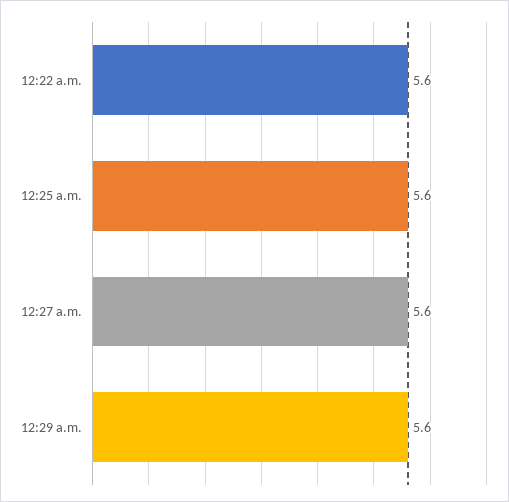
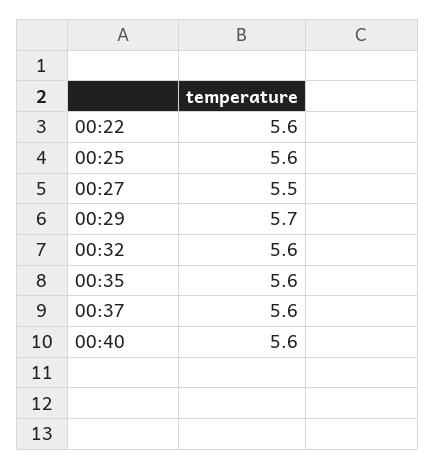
12:27 a.m.: 5.6 -> 5.5
12:29 a.m.: 5.6 -> 5.7
00:32: none -> 5.6
00:35: none -> 5.6
00:37: none -> 5.6
00:40: none -> 5.6

